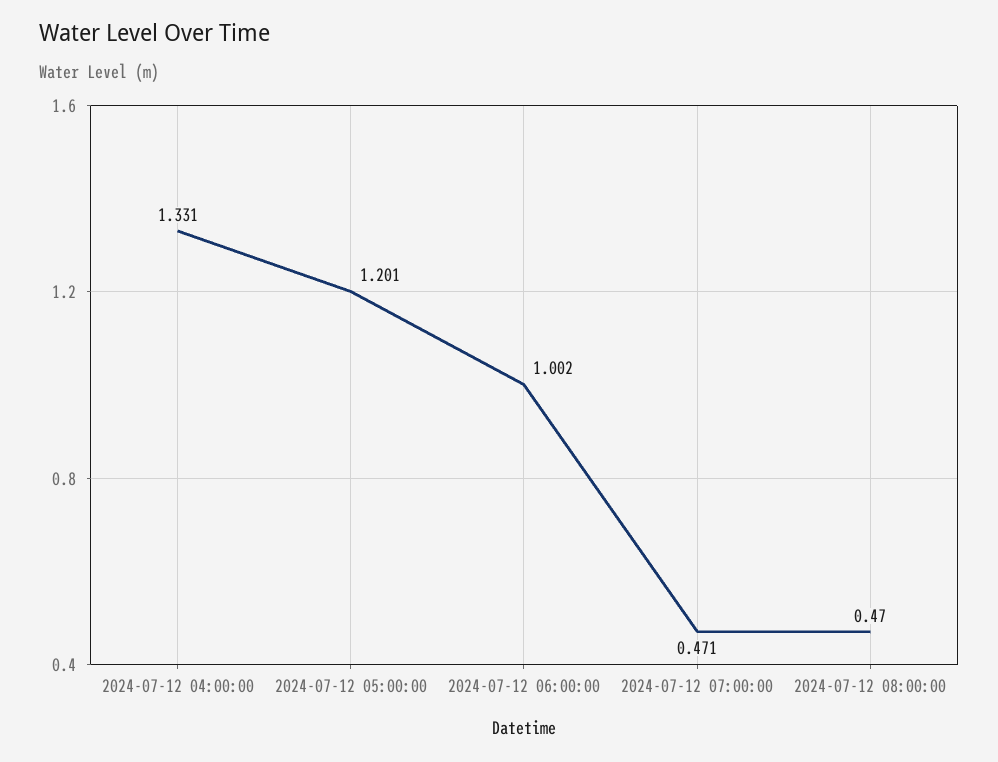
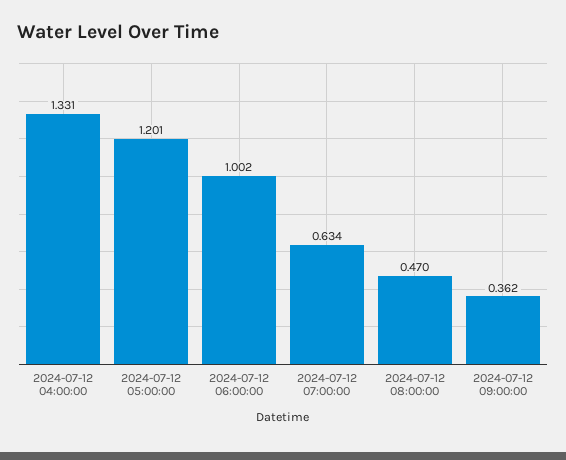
2024-07-12 07:00:00: 0.471 -> 0.634
2024-07-12 09:00:00: none -> 0.362

